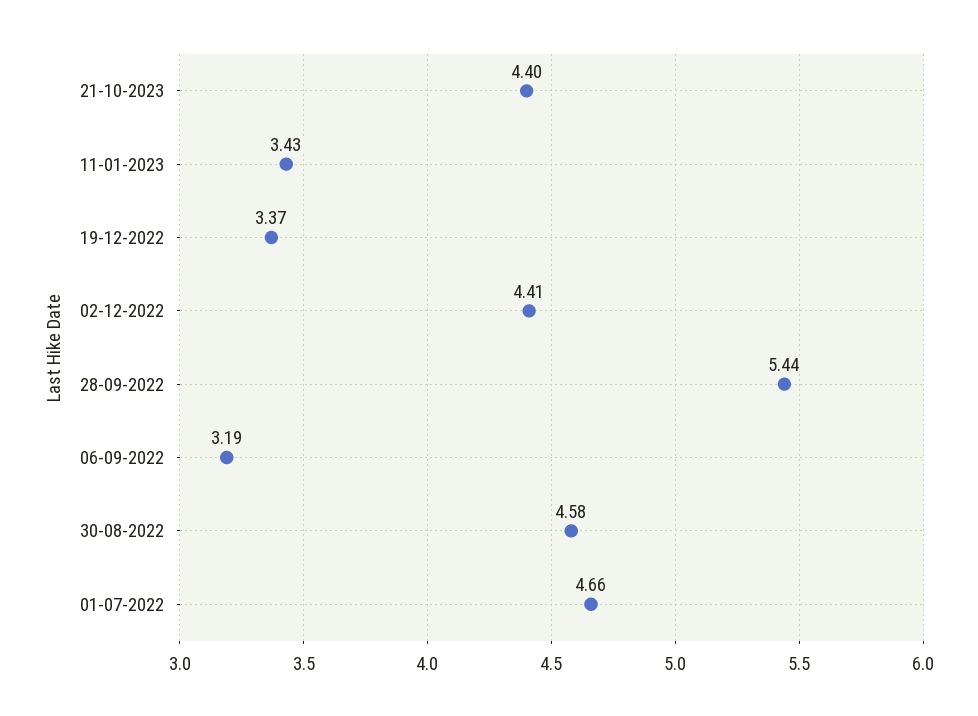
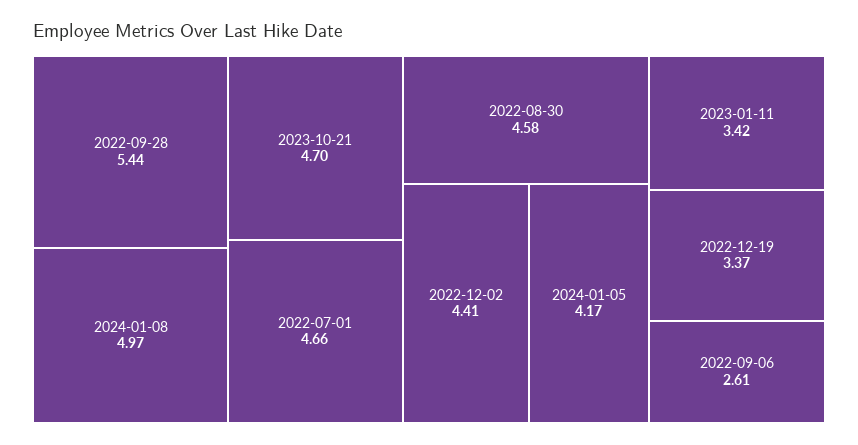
21-10-2023: 4.4 -> 4.7
11-01-2023: 3.43 -> 3.42
06-09-2022: 3.19 -> 2.61
2024-01-08: none -> 4.97
2024-01-05: none -> 4.17

